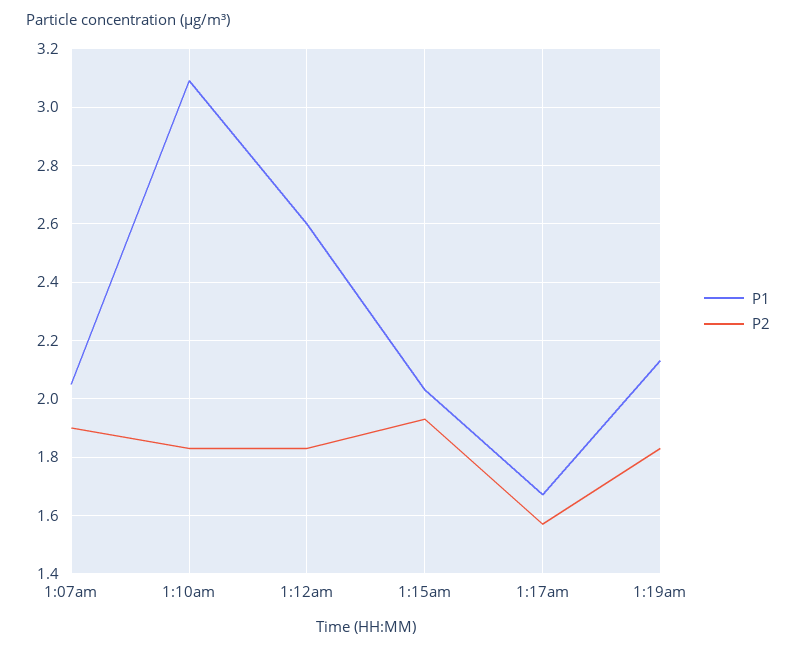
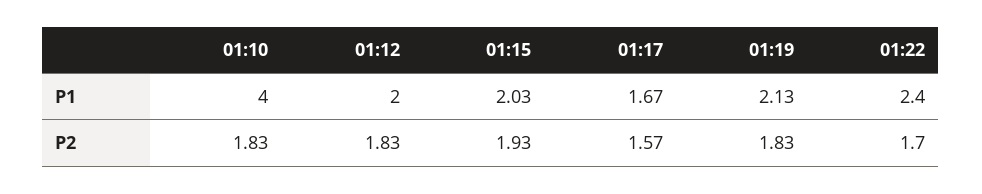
P1, 1:07am: 2.05 -> none
P2, 1:07am: 1.9 -> none
P1, 1:10am: 3.1 -> 4
P1, 1:12am: 2.6 -> 2
P1, 01:22: none -> 2.4
P2, 01:22: none -> 1.7

